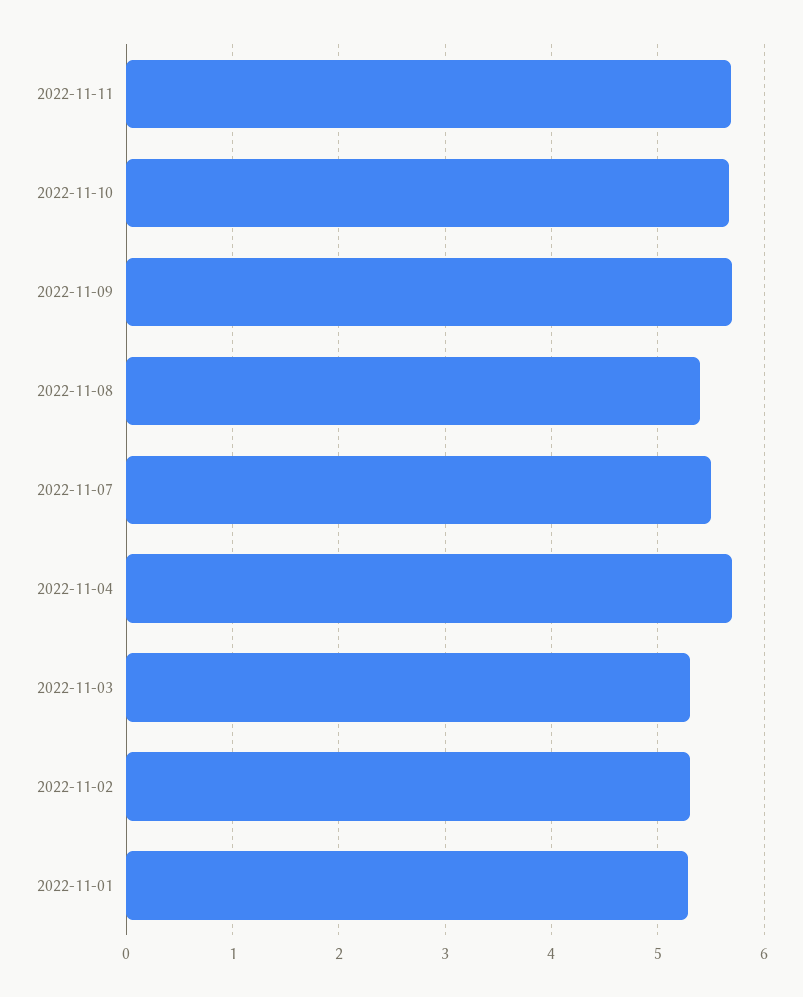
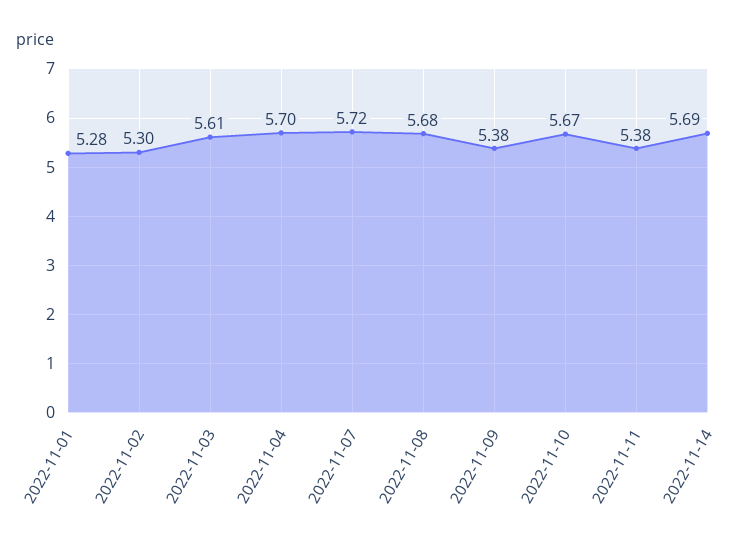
2022-11-11: 5.7 -> 5.38
2022-11-09: 5.7 -> 5.38
2022-11-08: 5.4 -> 5.68
2022-11-07: 5.5 -> 5.72
2022-11-03: 5.3 -> 5.61
2022-11-14: none -> 5.69

